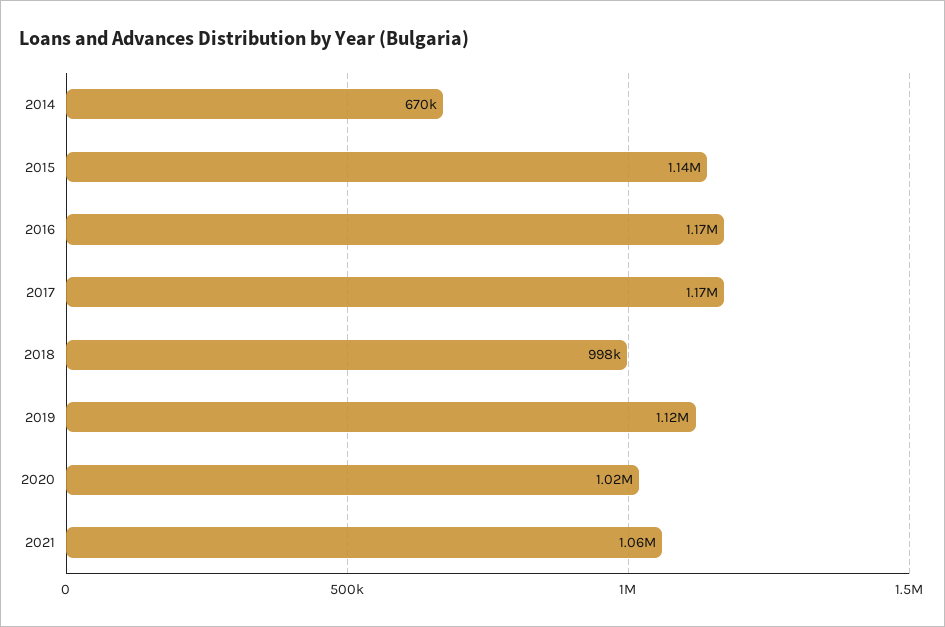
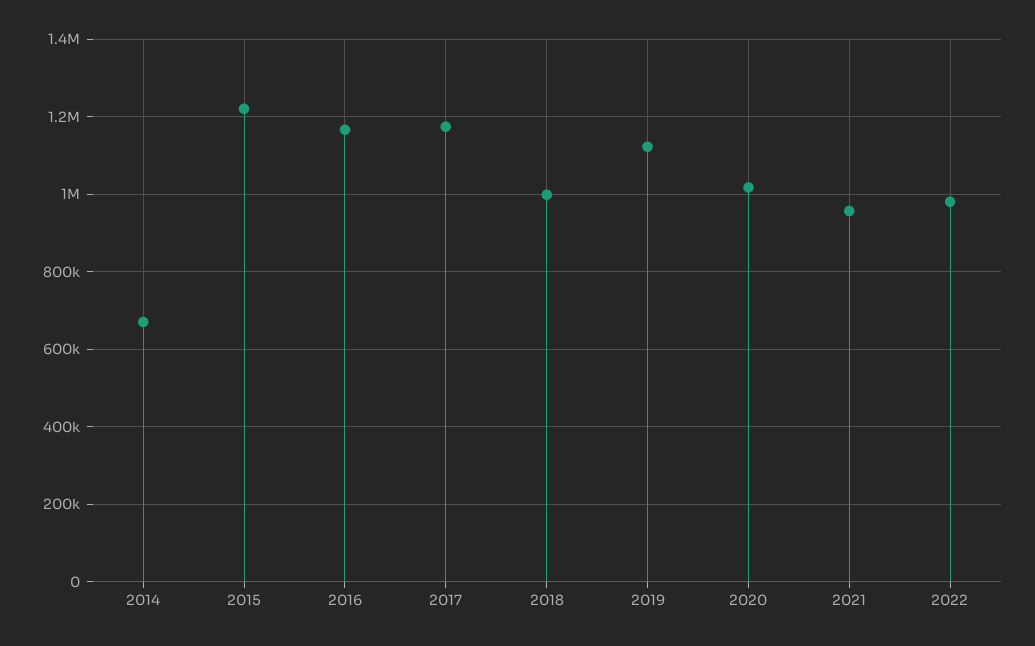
2015: 1140000 -> 1220000
2021: 1060000 -> 960000
2022: none -> 980000

